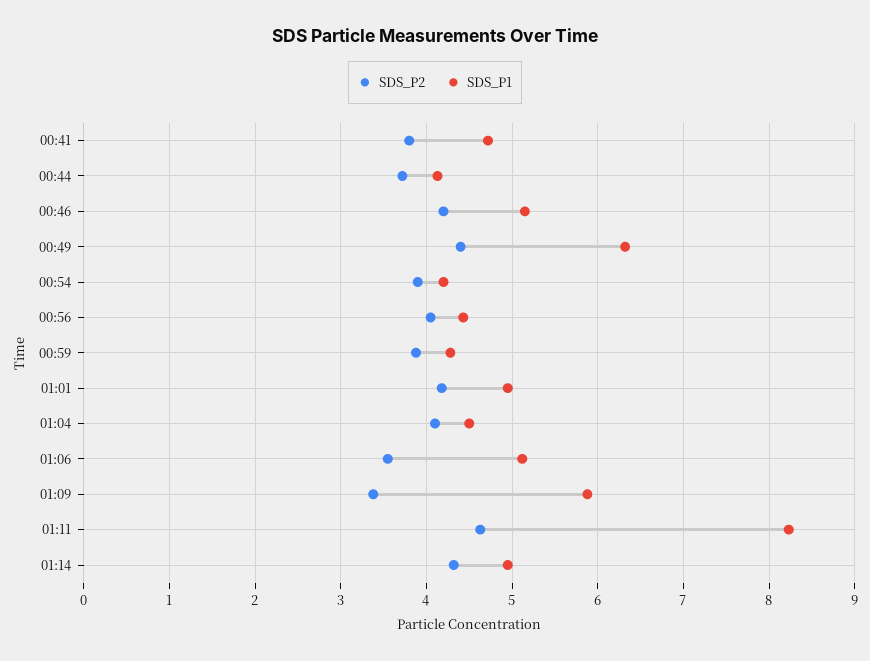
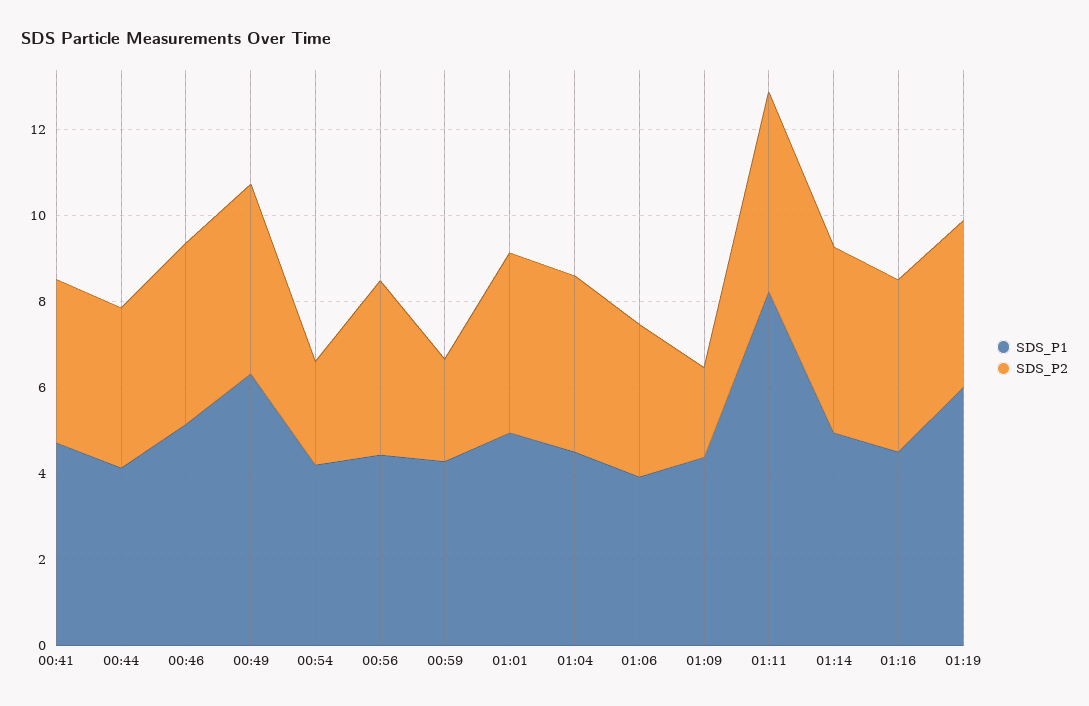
SDS_P2, 00:54: 3.9 -> 2.5
SDS_P2, 00:59: 3.9 -> 2.5
SDS_P1, 01:06: 5.1 -> 4
SDS_P2, 01:09: 3.4 -> 2
SDS_P1, 01:09: 5.9 -> 4.5
SDS_P1, 01:16: none -> 4.5
SDS_P2, 01:16: none -> 4
SDS_P1, 01:19: none -> 6
SDS_P2, 01:19: none -> 4

